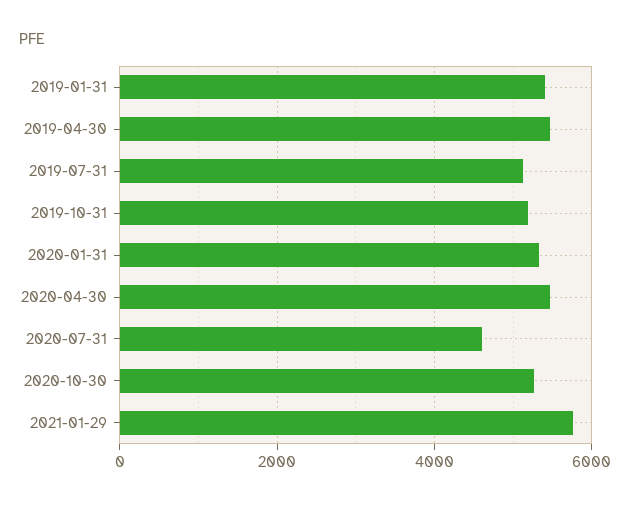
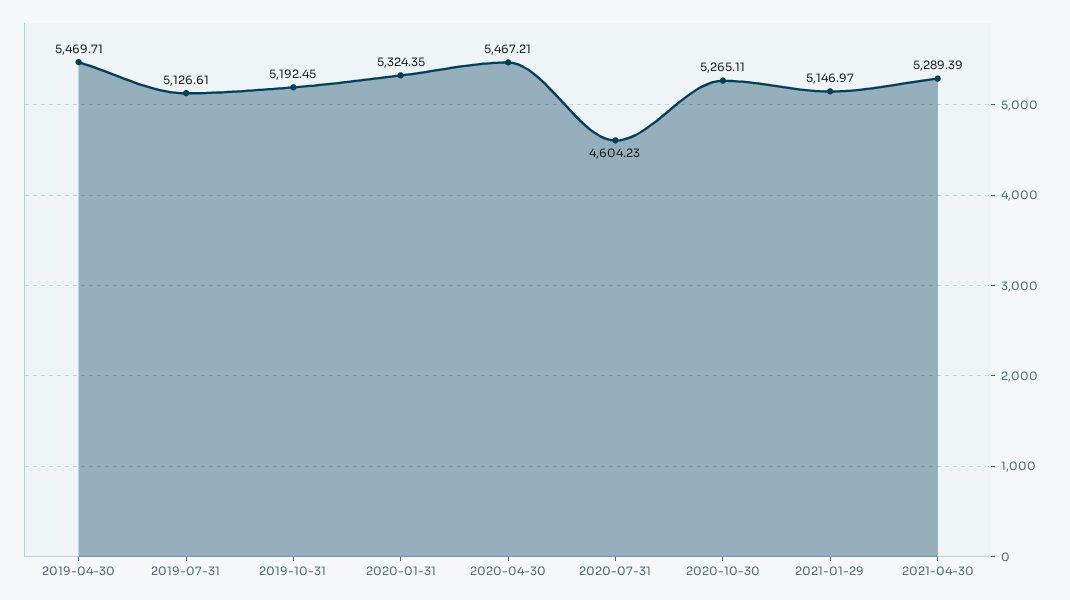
2019-01-31: 5400 -> none
2021-01-29: 5800 -> 5146.97
2021-04-30: none -> 5289.39

